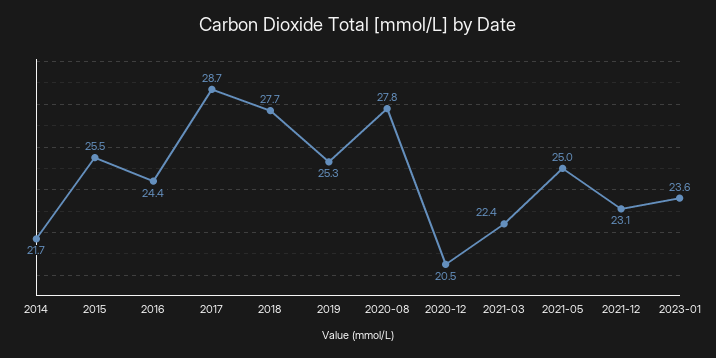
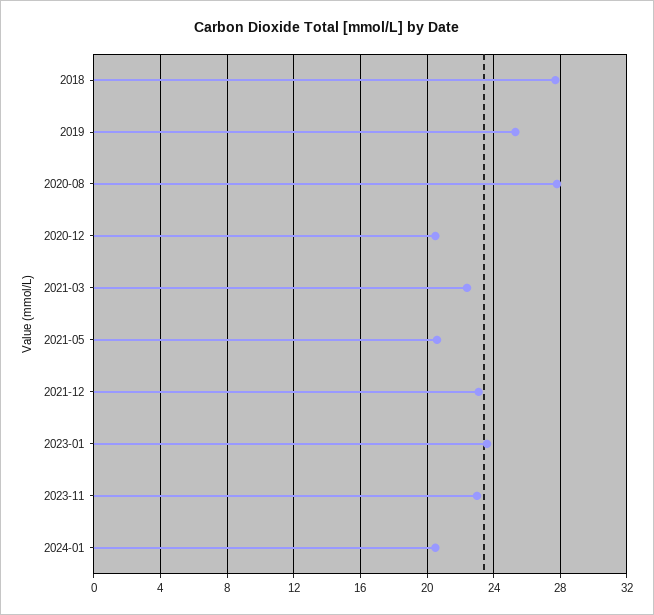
2014: 21.7 -> none
2015: 25.5 -> none
2016: 24.4 -> none
2017: 28.7 -> none
2021-05: 25 -> 20.5
2023-11: none -> 23
2024-01: none -> 20.5

